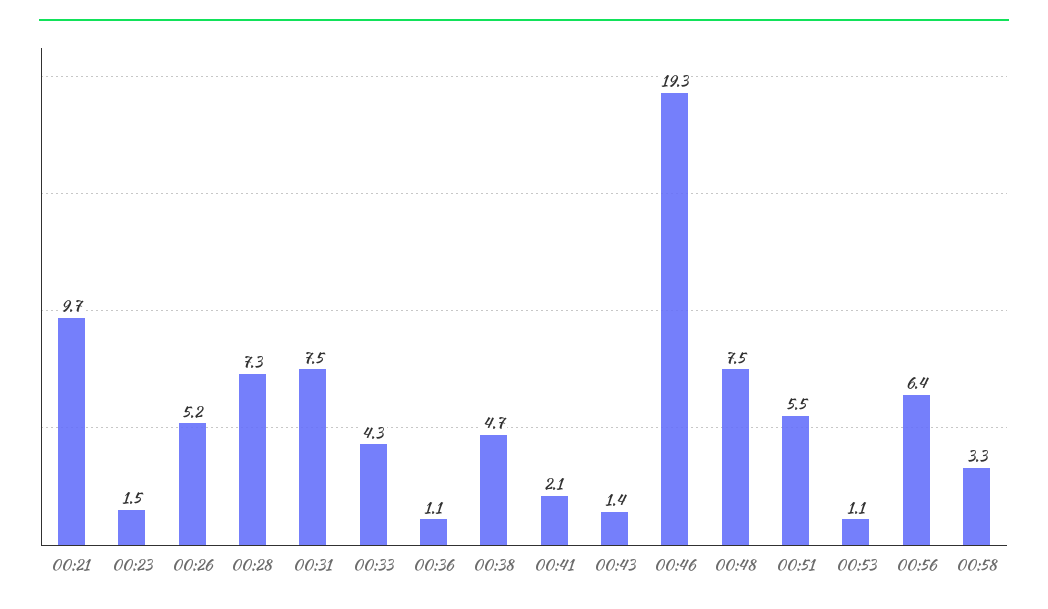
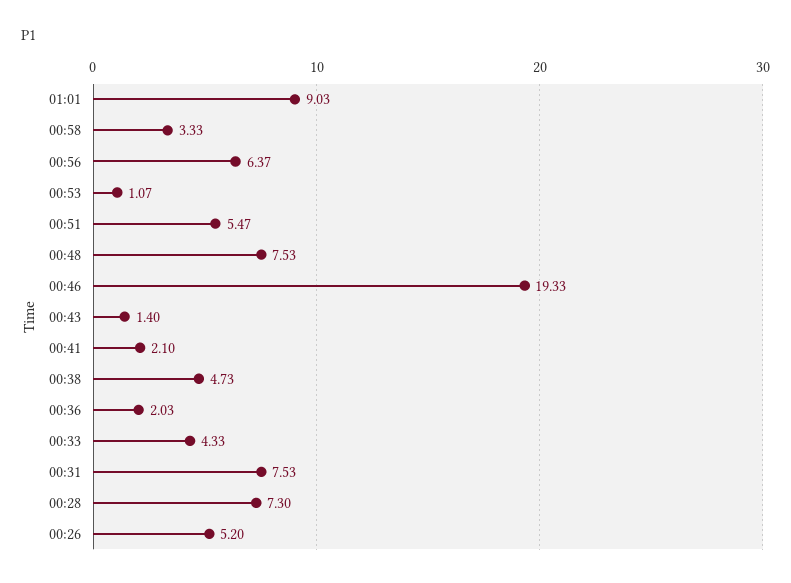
00:21: 9.7 -> none
00:23: 1.5 -> none
00:36: 1.1 -> 2.03
01:01: none -> 9.03

